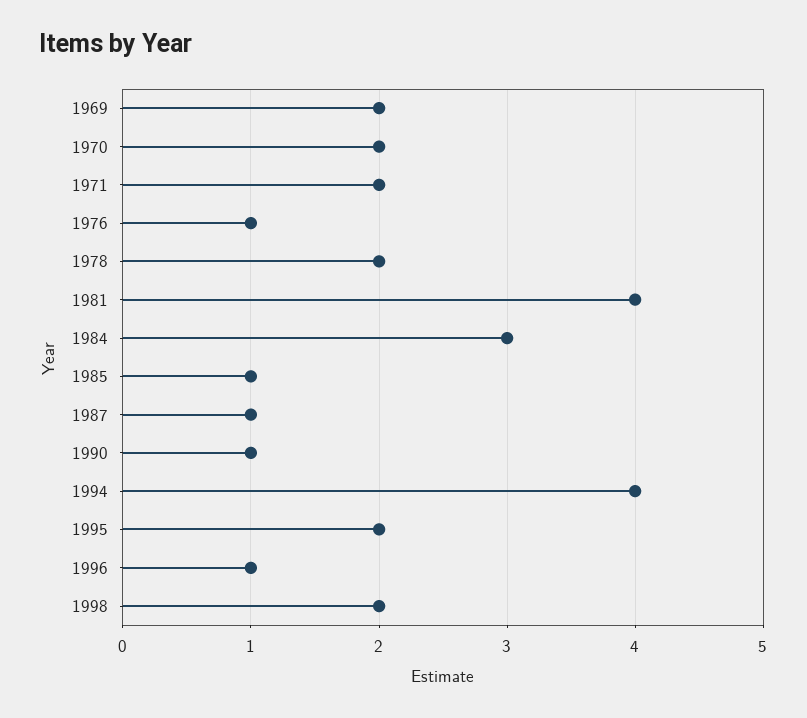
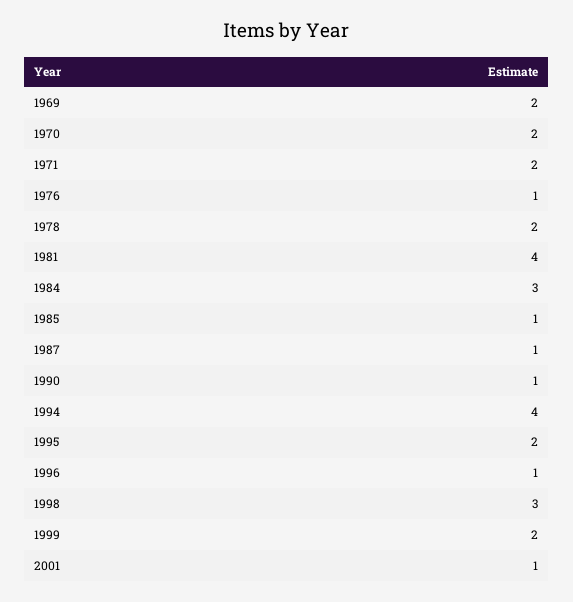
1998: 2 -> 3
1999: none -> 2
2001: none -> 1

